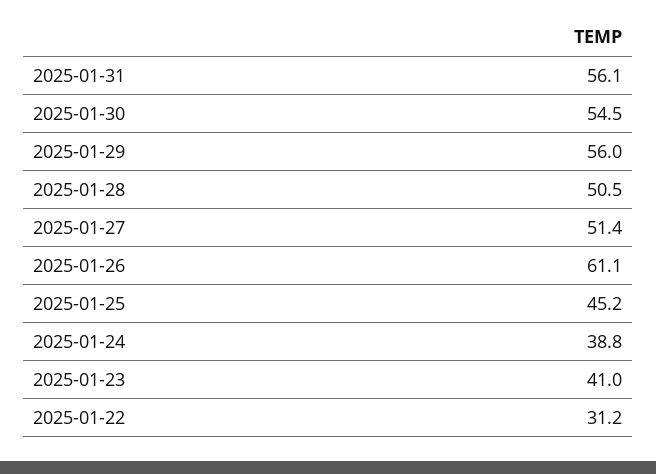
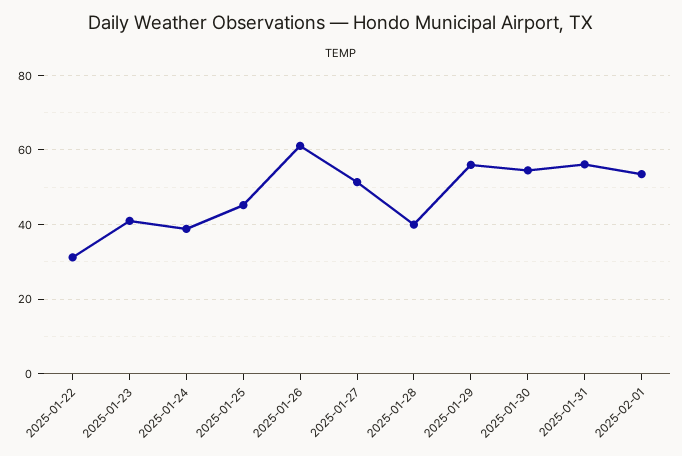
2025-01-28: 50.5 -> 40
2025-02-01: none -> 54

